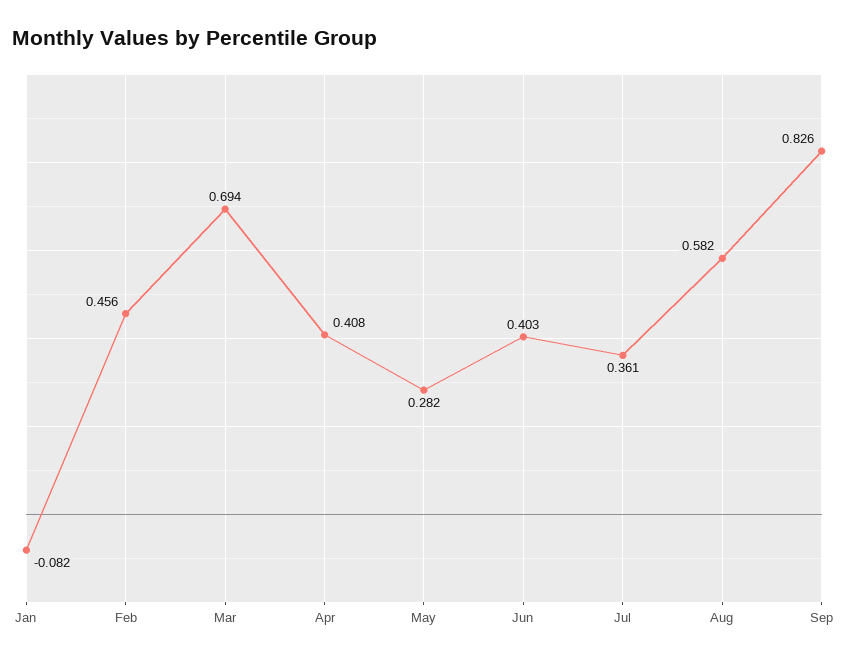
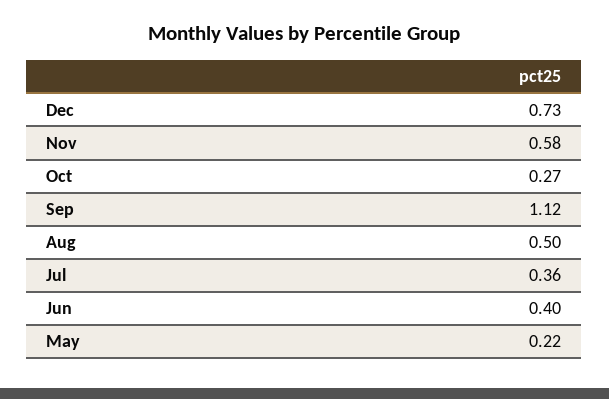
Jan: -0.082 -> none
Feb: 0.456 -> none
Mar: 0.694 -> none
Apr: 0.408 -> none
May: 0.282 -> 0.22
Aug: 0.582 -> 0.5
Sep: 0.826 -> 1.12
Dec: none -> 0.73
Nov: none -> 0.58
Oct: none -> 0.27

